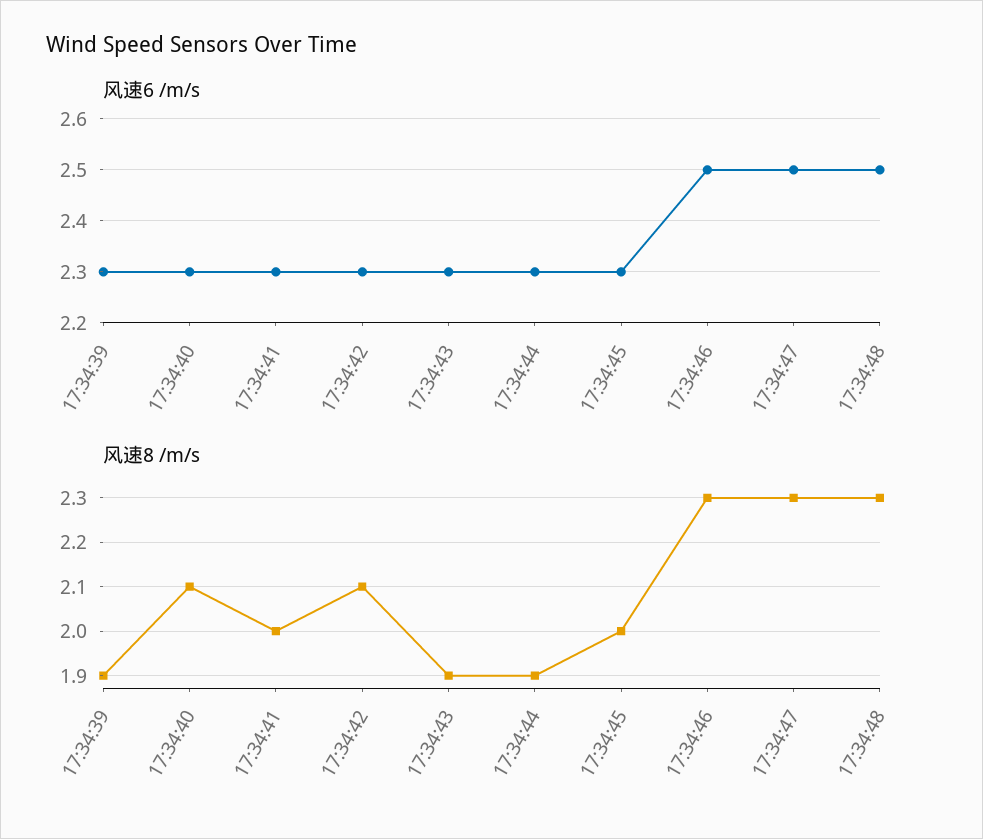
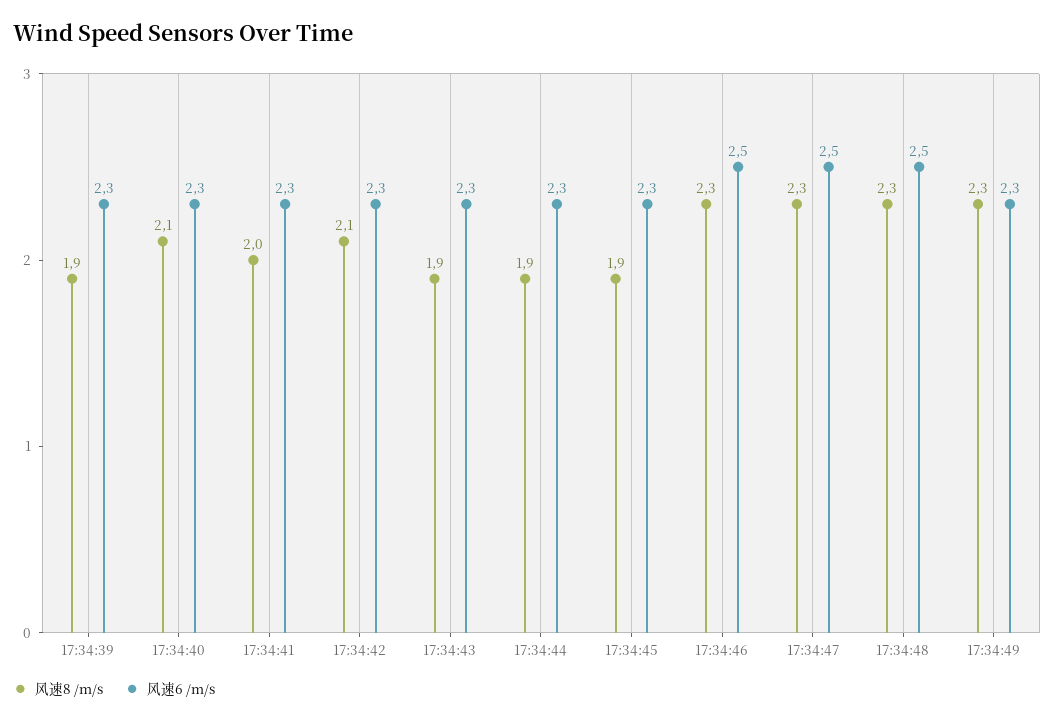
风速8 /m/s, 17:34:45: 2 -> 1.9
风速8 /m/s, 17:34:49: none -> 2.3
风速6 /m/s, 17:34:49: none -> 2.3

